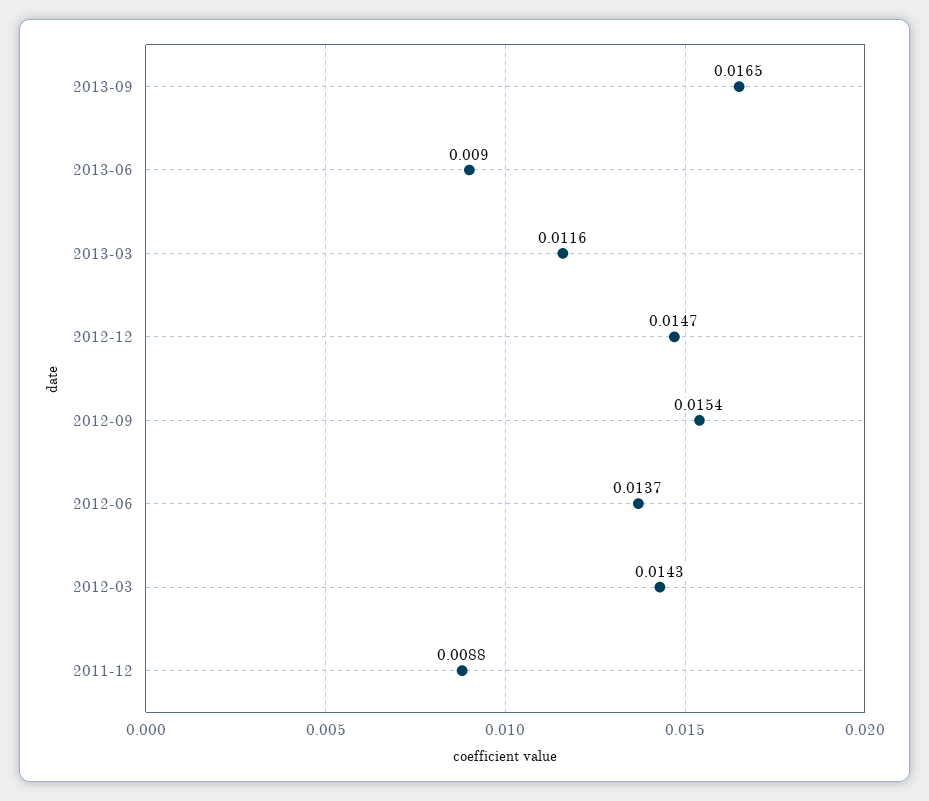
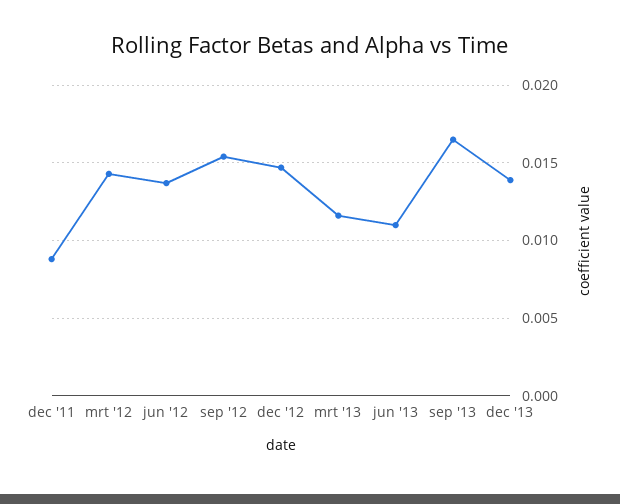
2013-06: 0.009 -> 0.011
dec '13: none -> 0.014

